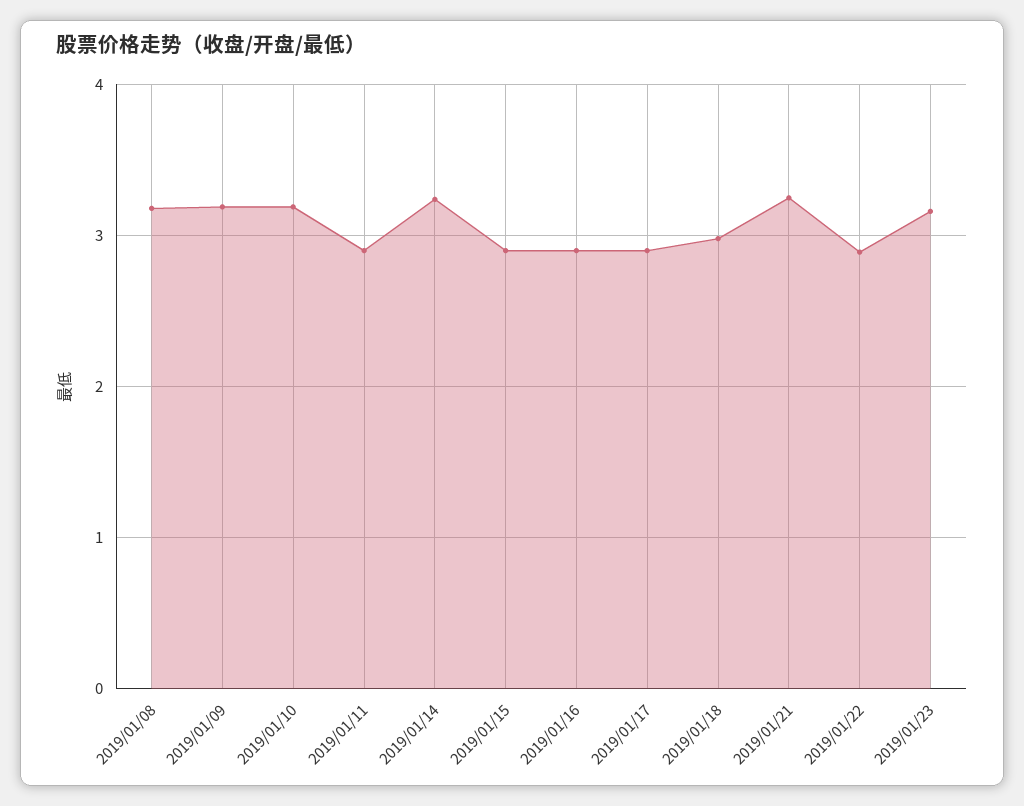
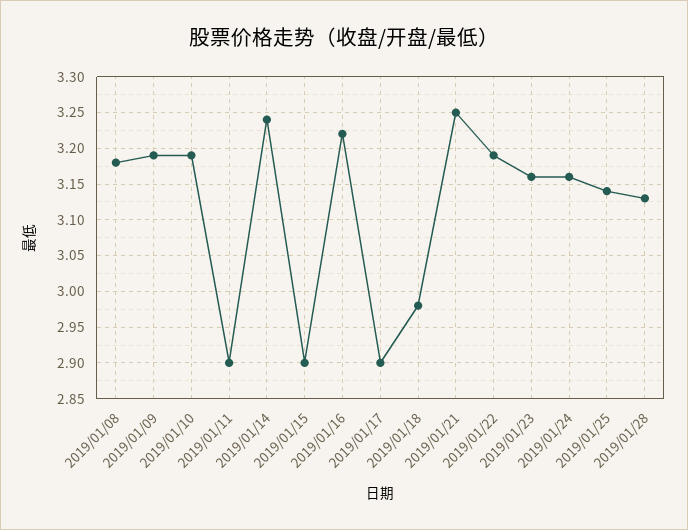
2019/01/16: 2.9 -> 3.22
2019/01/22: 2.9 -> 3.19
2019/01/24: none -> 3.16
2019/01/25: none -> 3.14
2019/01/28: none -> 3.13

